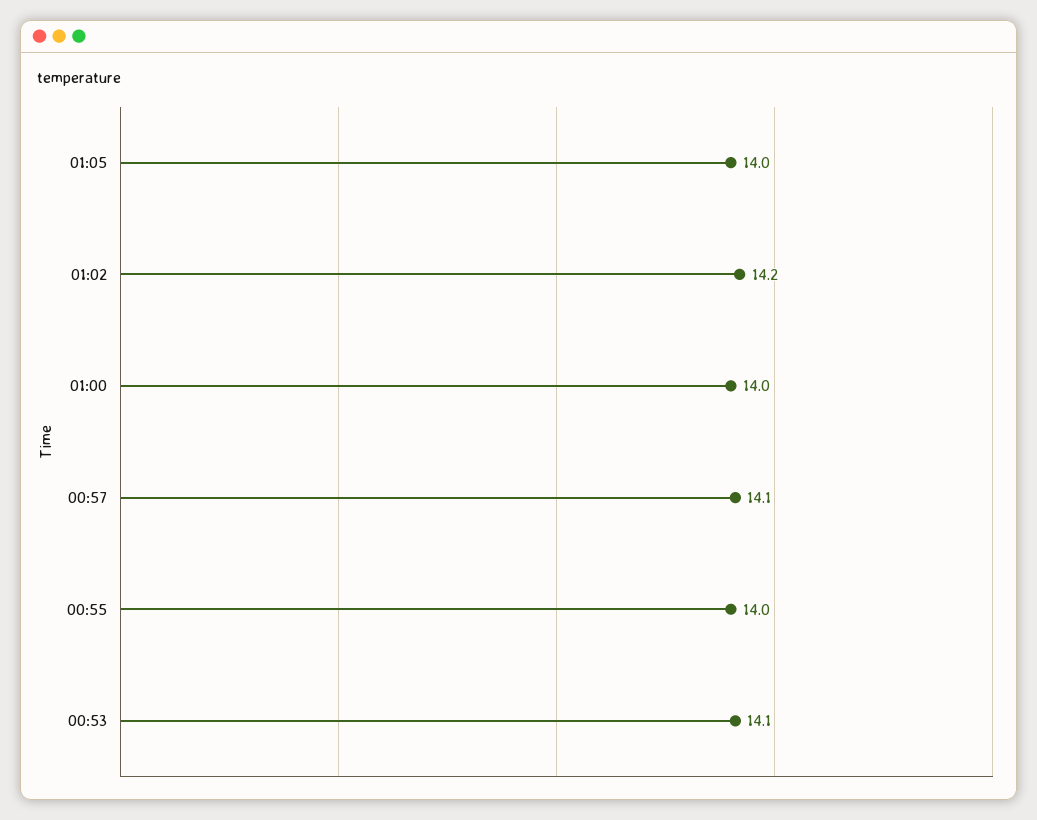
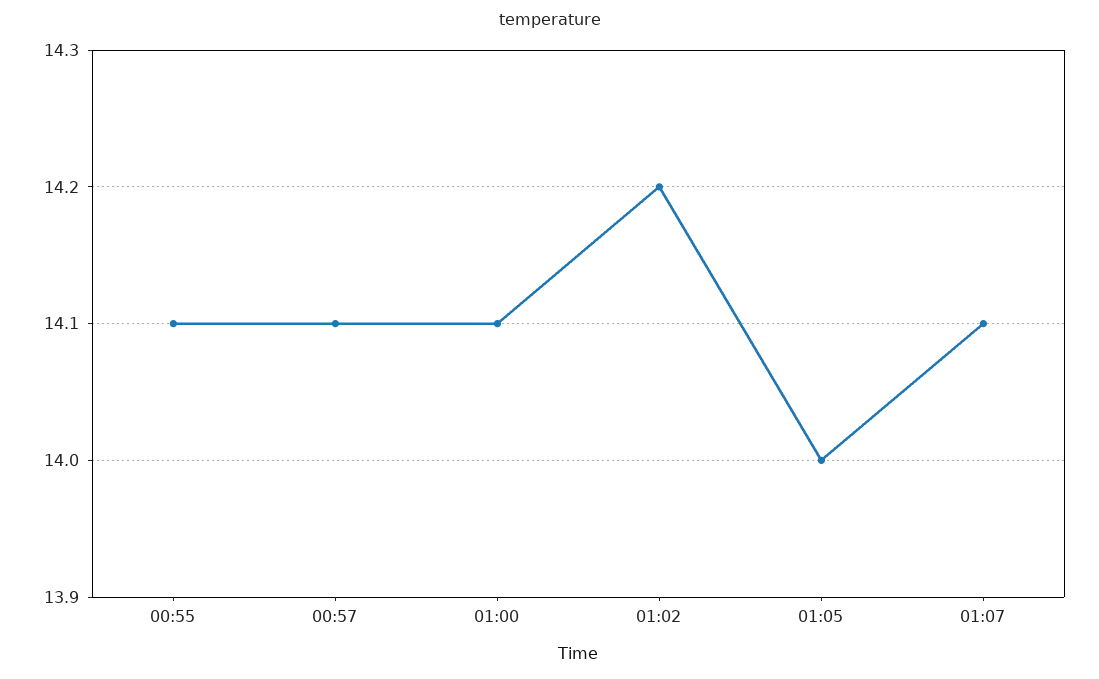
01:00: 14 -> 14.1
00:55: 14 -> 14.1
00:53: 14.1 -> none
01:07: none -> 14.1

